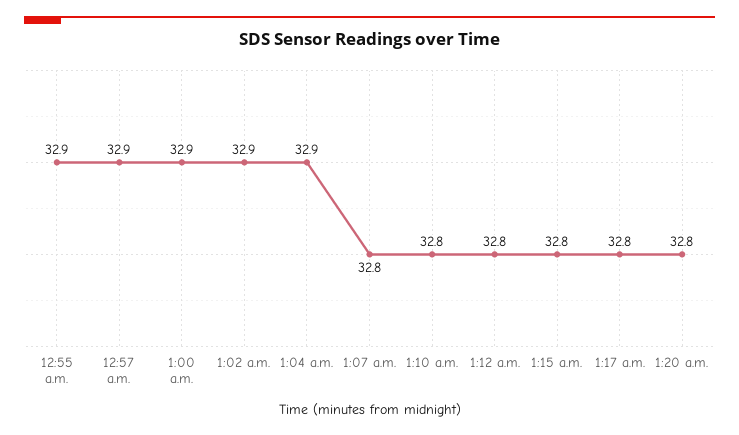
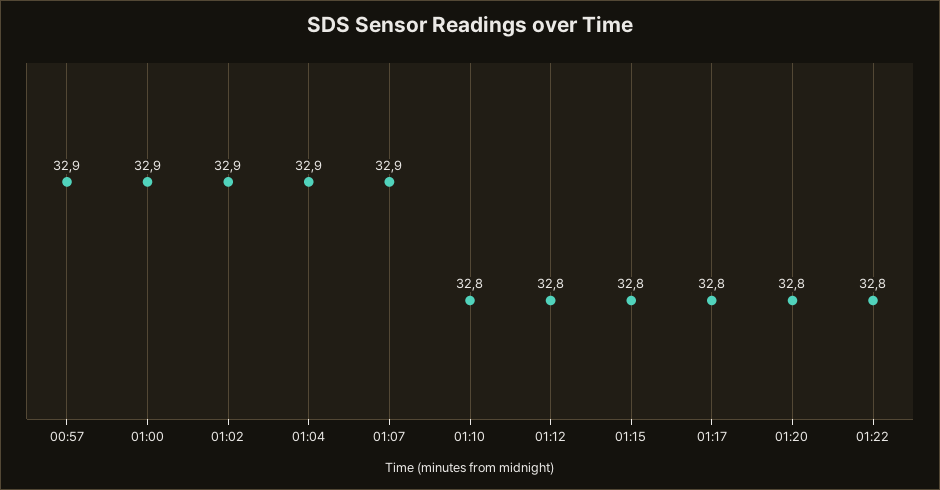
12:55 a.m.: 32.9 -> none
1:07 a.m.: 32.8 -> 32.9
01:22: none -> 32.8

